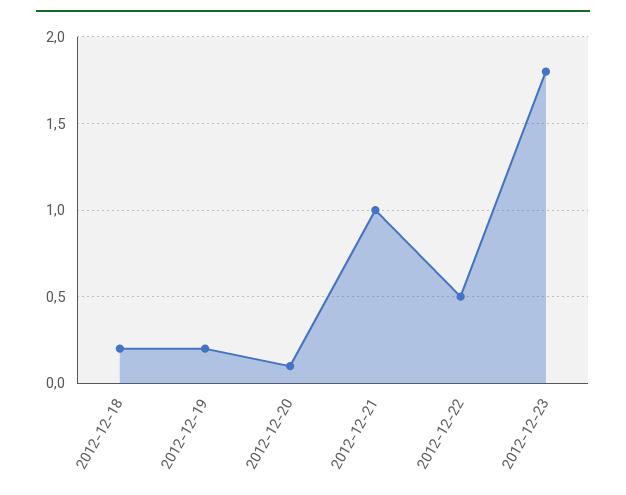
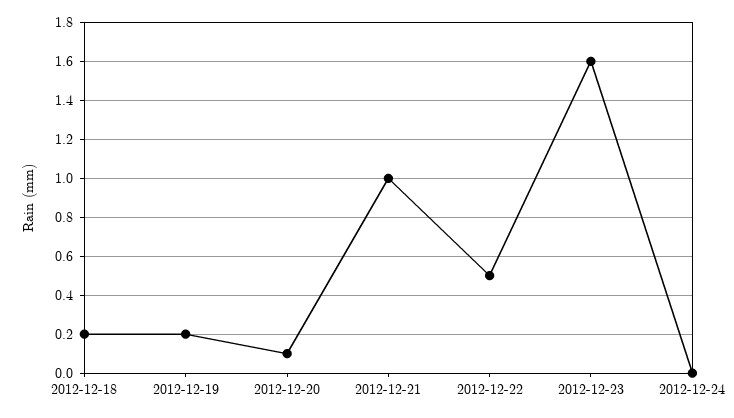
2012-12-23: 1.8 -> 1.6
2012-12-24: none -> 0

